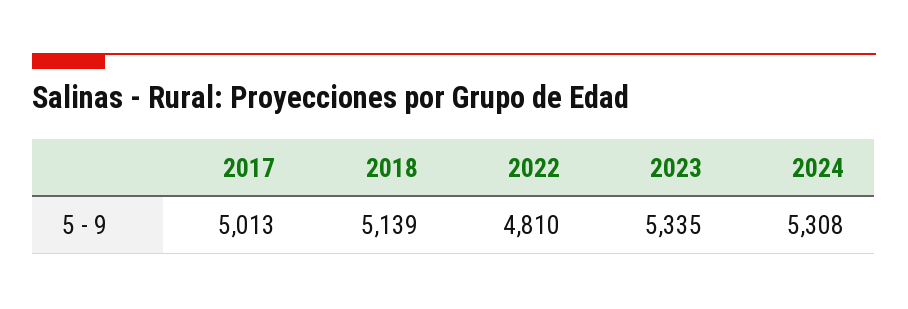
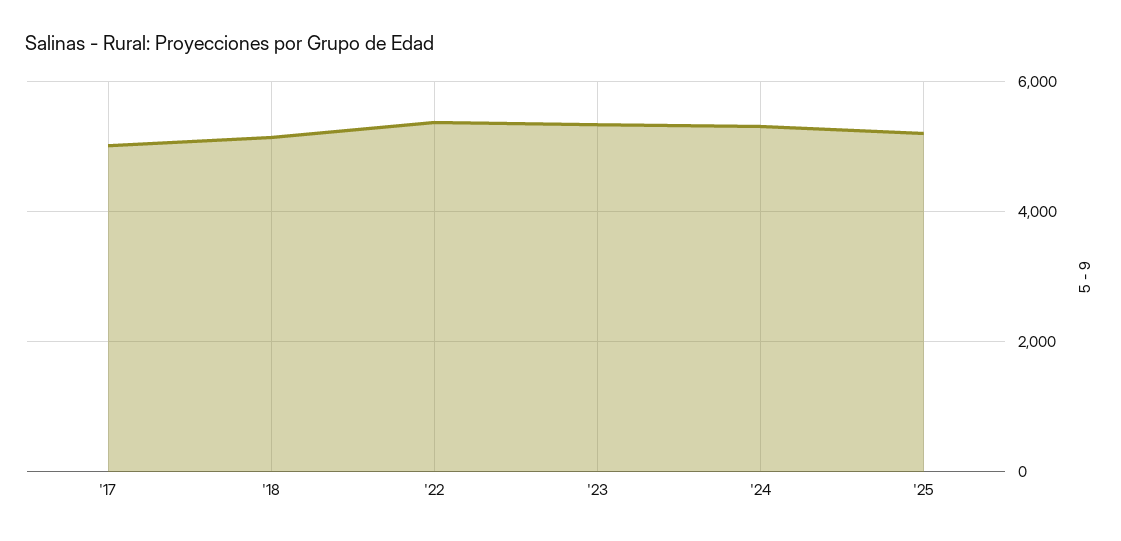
2022: 4810 -> 5400
'25: none -> 5200

